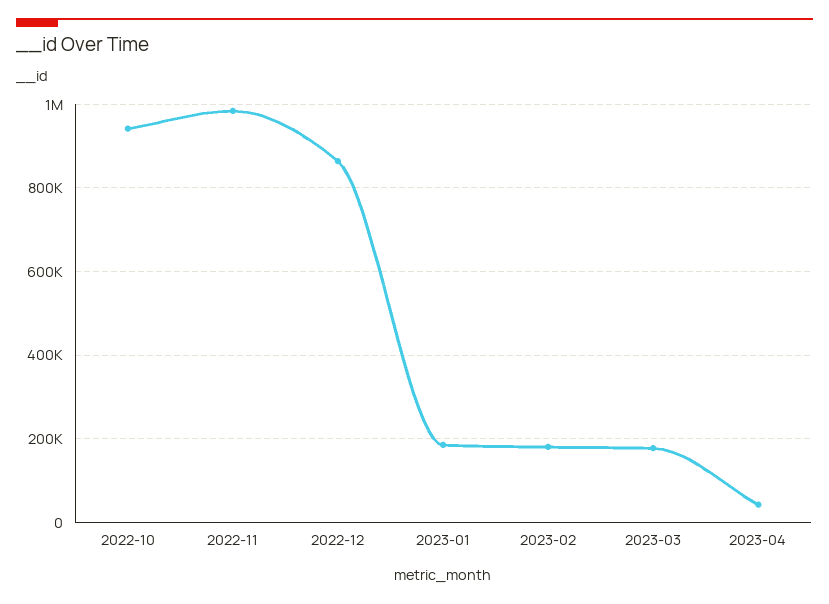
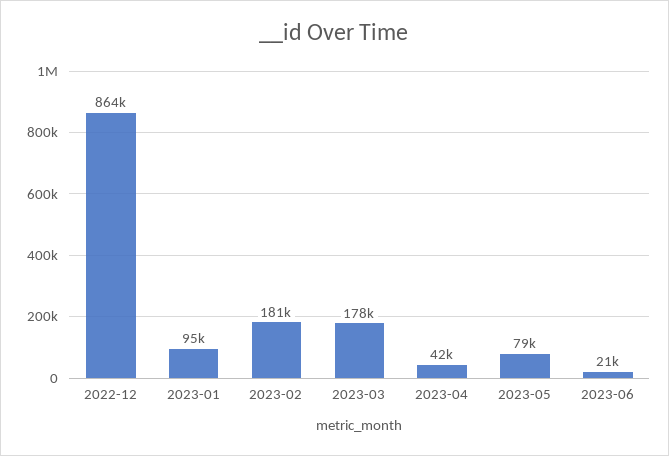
2022-10: 940000 -> none
2022-11: 980000 -> none
2023-01: 180000 -> 95000
2023-05: none -> 79000
2023-06: none -> 21000

